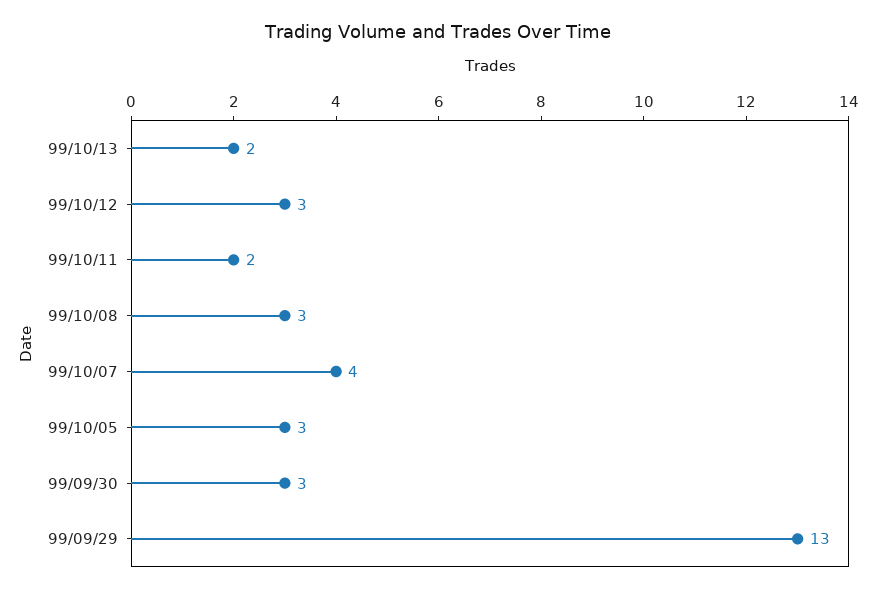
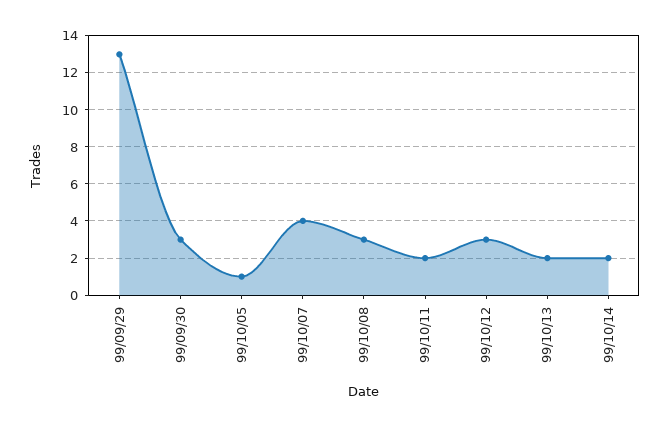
99/10/05: 3 -> 1
99/10/14: none -> 2

